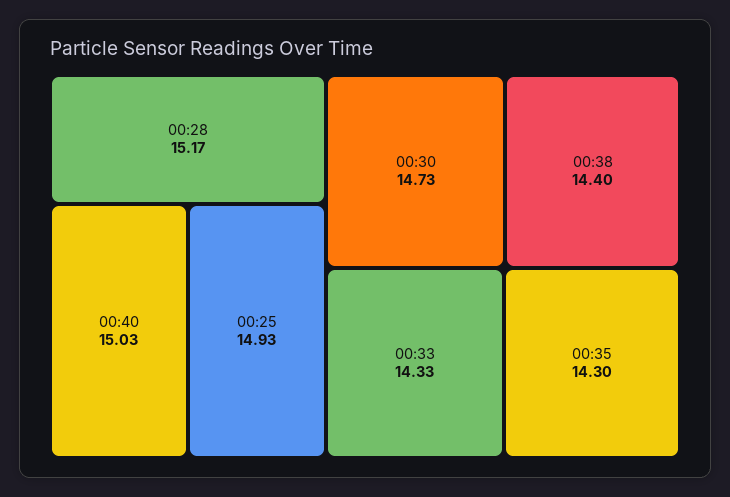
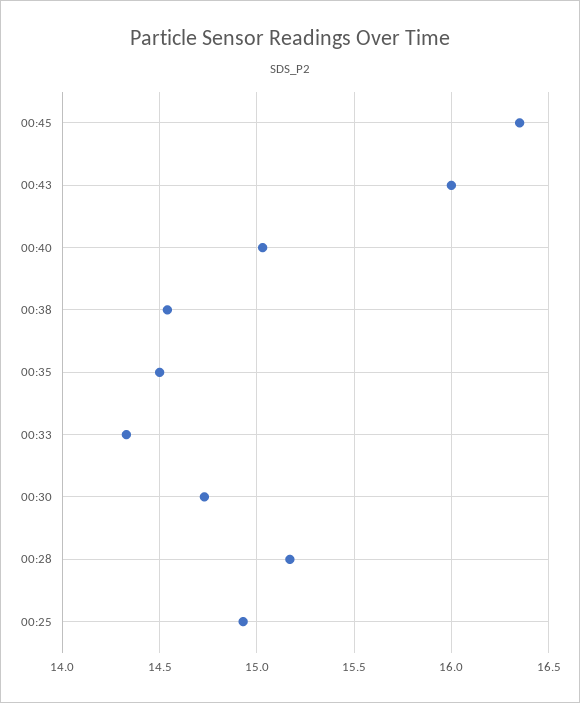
00:38: 14.4 -> 14.55
00:35: 14.3 -> 14.5
00:45: none -> 16.35
00:43: none -> 16

